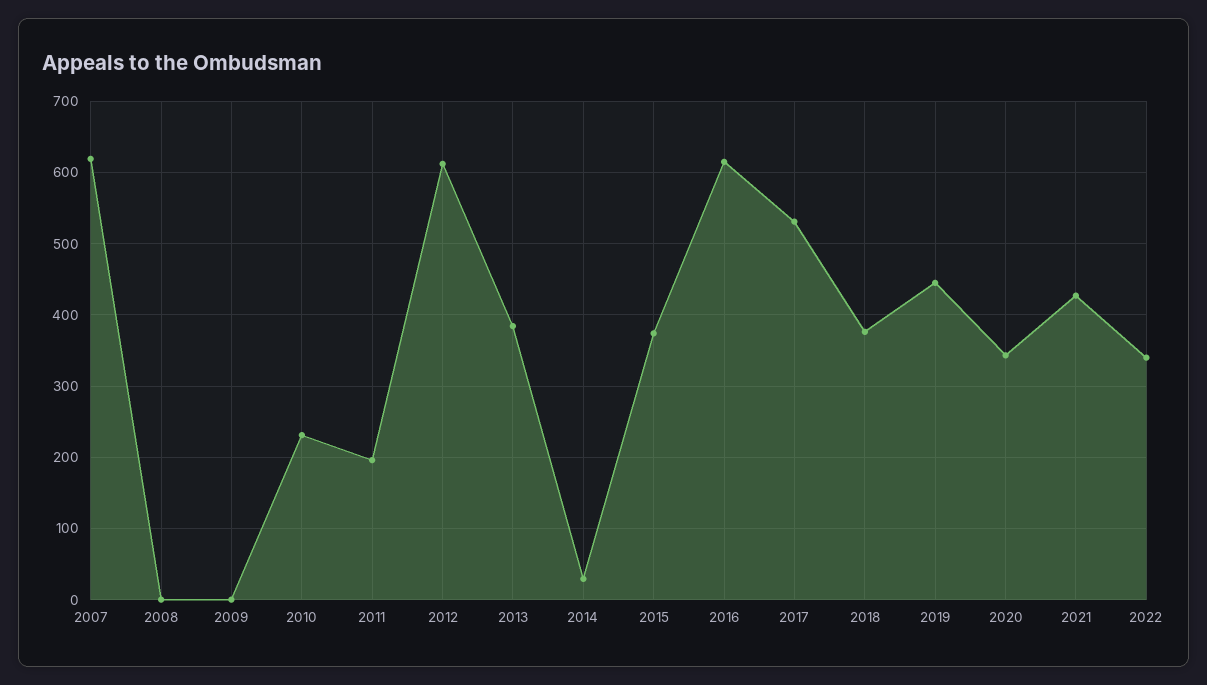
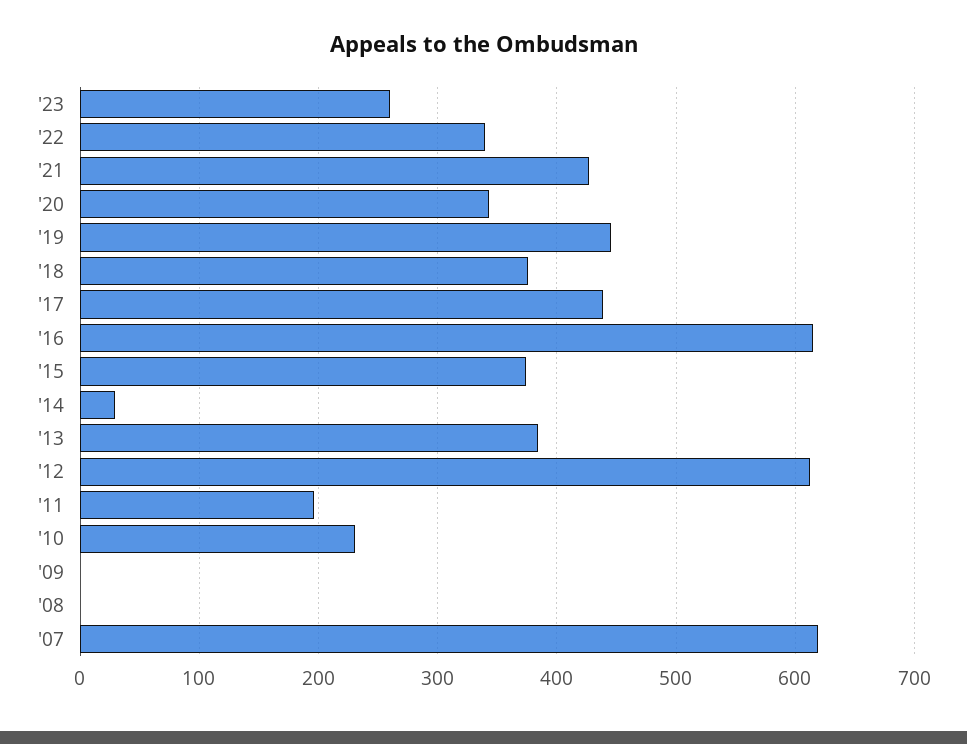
2017: 530 -> 440
'23: none -> 260

